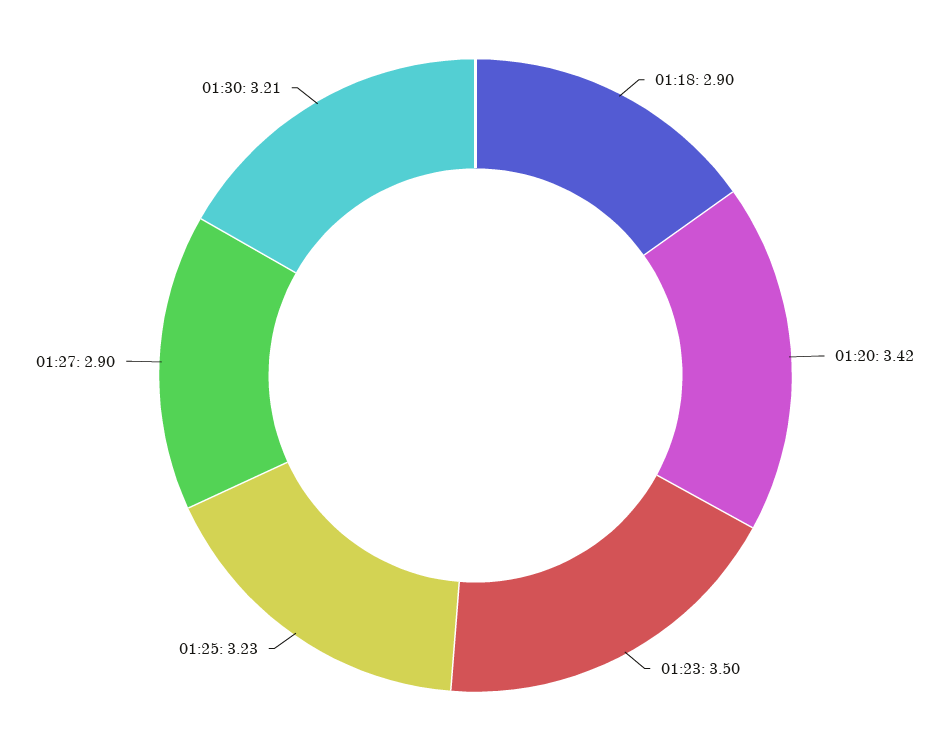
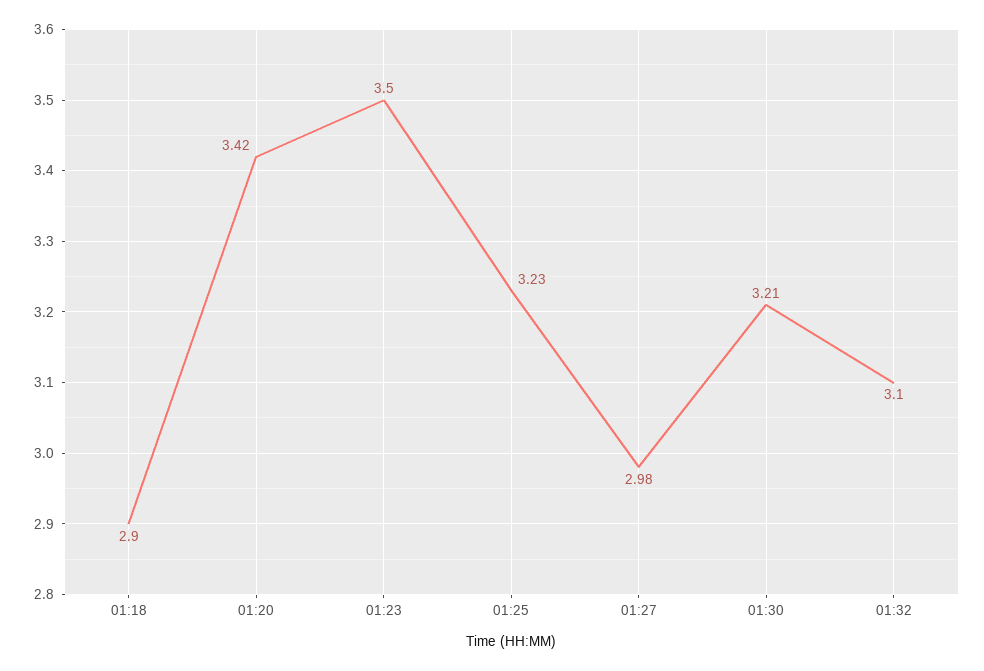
01:27: 2.9 -> 2.98
01:32: none -> 3.1

